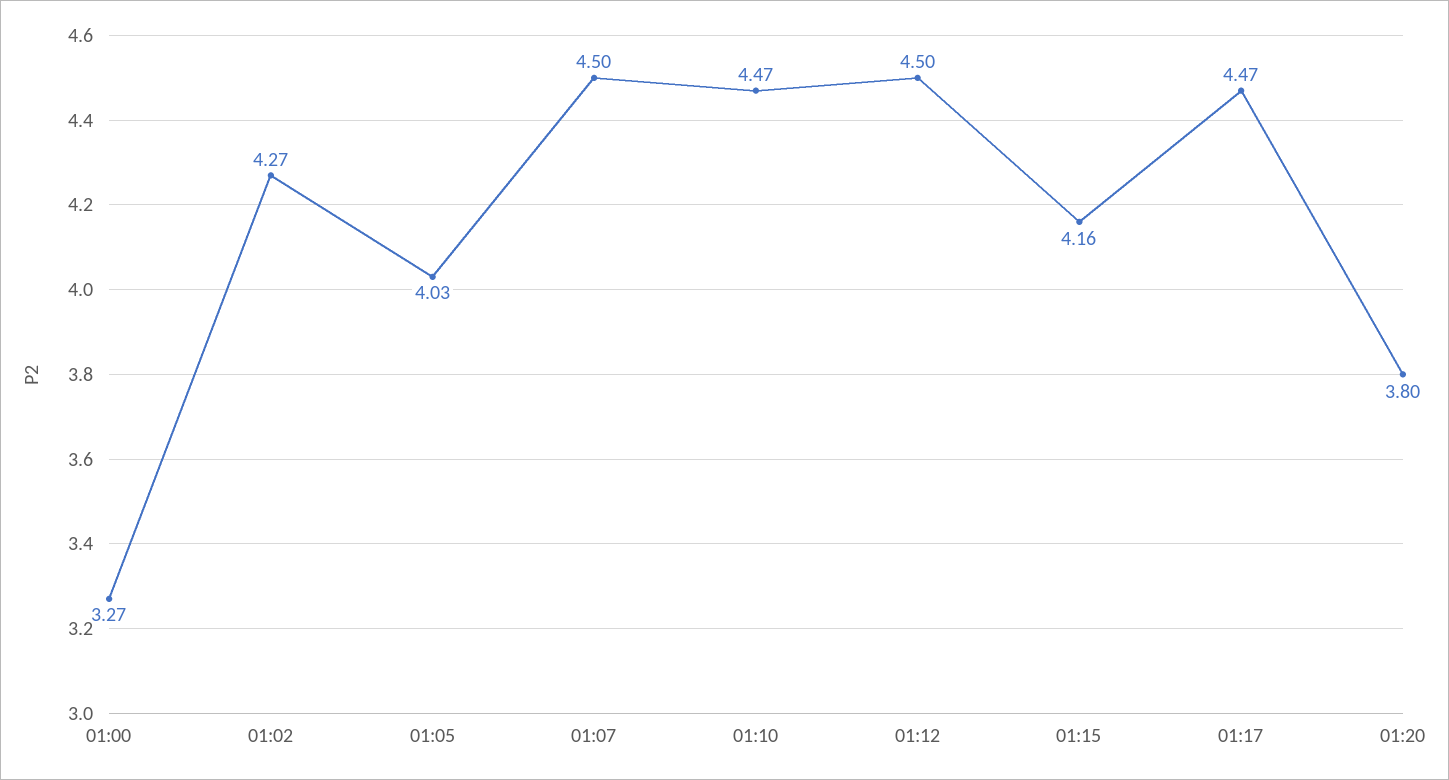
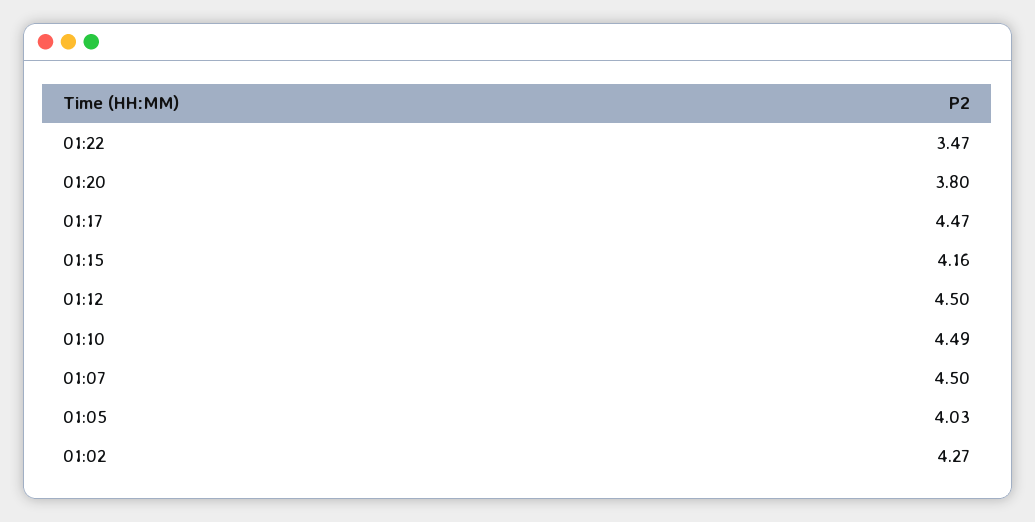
01:00: 3.27 -> none
01:10: 4.47 -> 4.49
01:22: none -> 3.47

